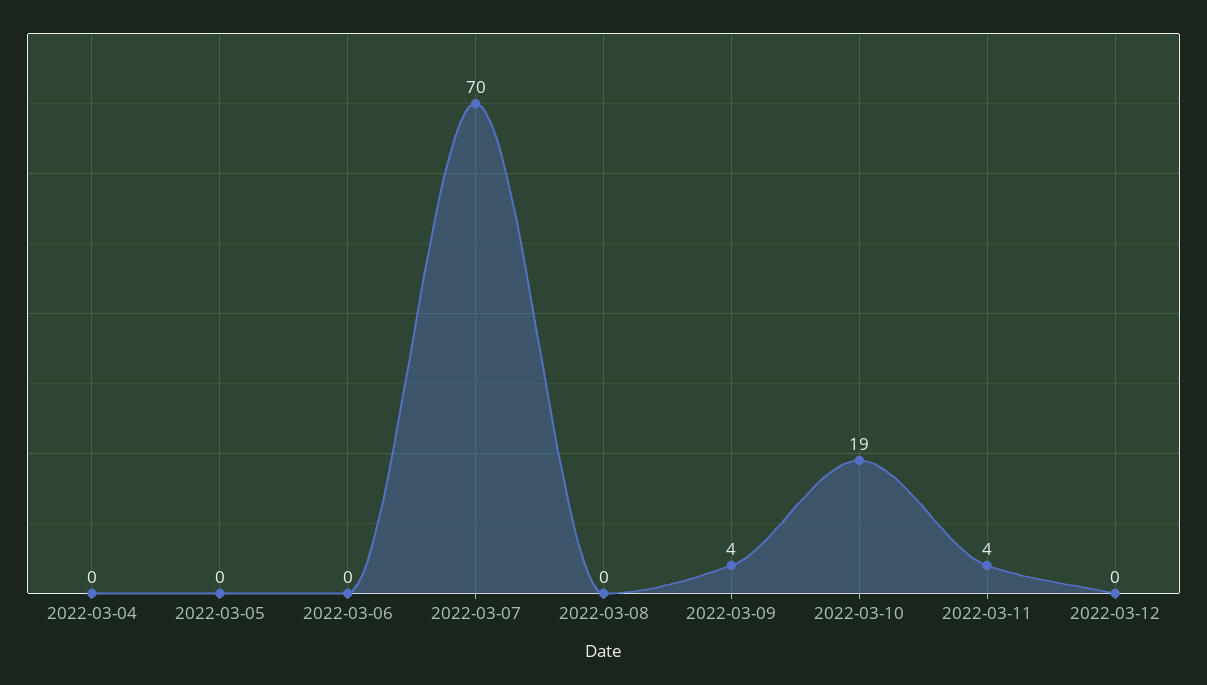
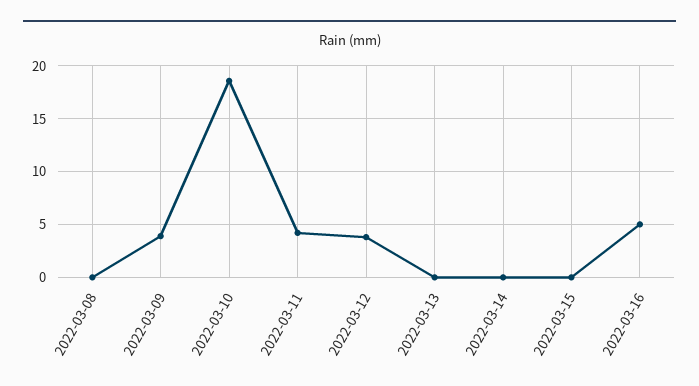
2022-03-04: 0 -> none
2022-03-05: 0 -> none
2022-03-06: 0 -> none
2022-03-07: 70 -> none
2022-03-12: 0 -> 4
2022-03-13: none -> 0
2022-03-14: none -> 0
2022-03-15: none -> 0
2022-03-16: none -> 5

